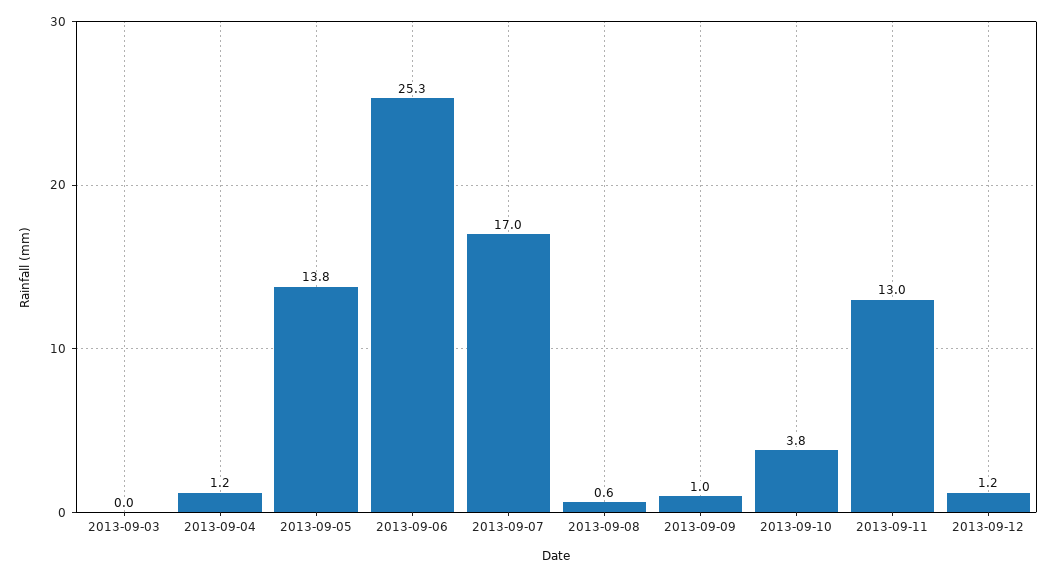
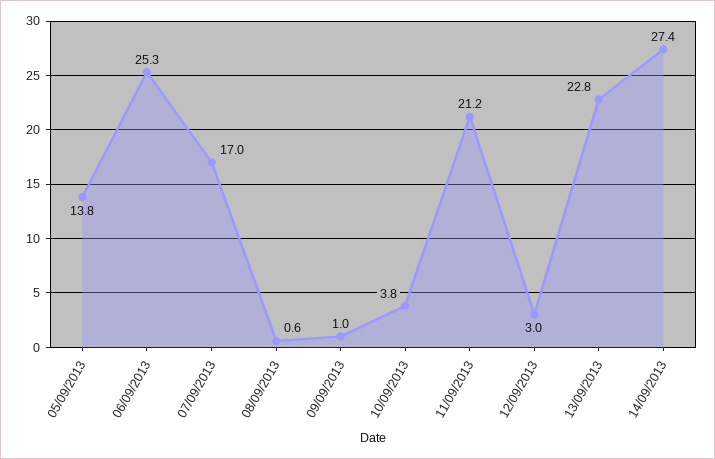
2013-09-03: 0 -> none
2013-09-04: 1.2 -> none
2013-09-11: 13 -> 21.2
2013-09-12: 1.2 -> 3
13/09/2013: none -> 22.8
14/09/2013: none -> 27.4

